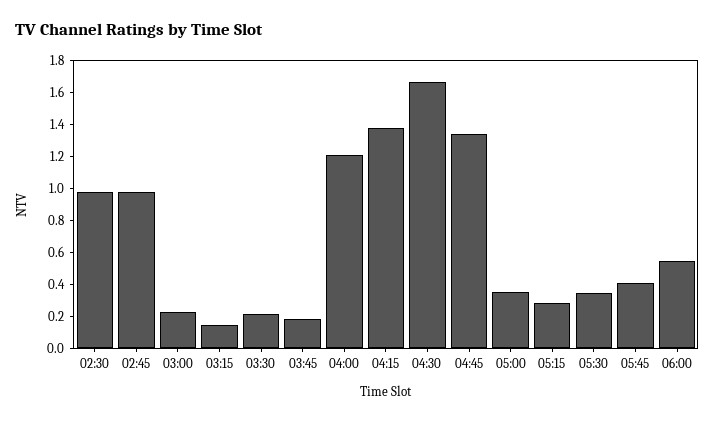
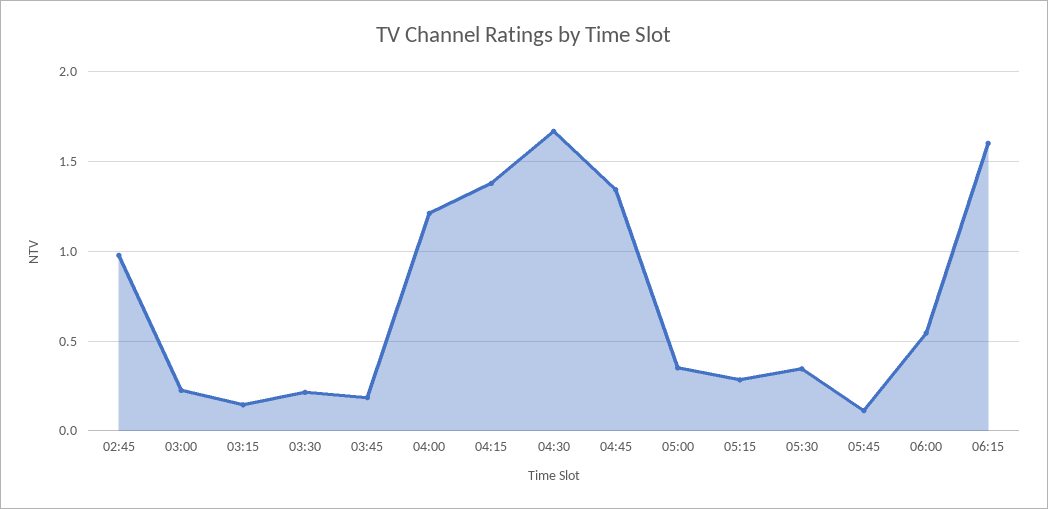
02:30: 1 -> none
05:45: 0.4 -> 0.1
06:15: none -> 1.6

